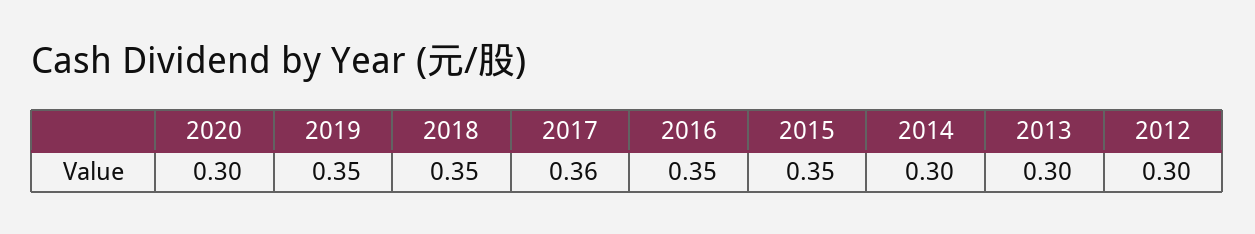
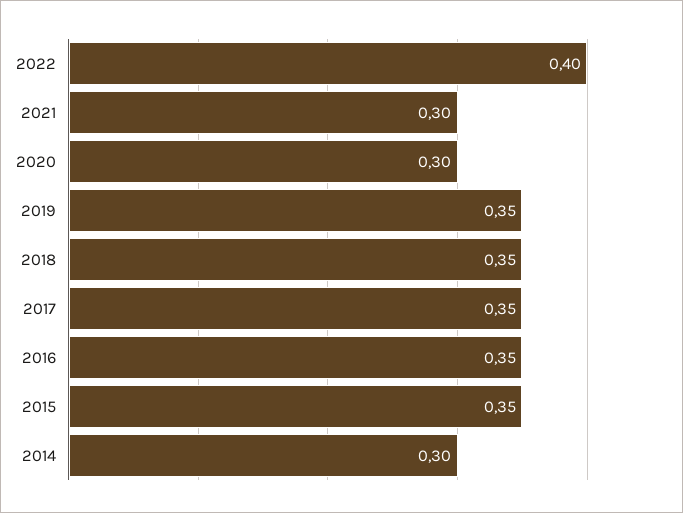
2017: 0.36 -> 0.35
2013: 0.3 -> none
2012: 0.3 -> none
2022: none -> 0.4
2021: none -> 0.3

